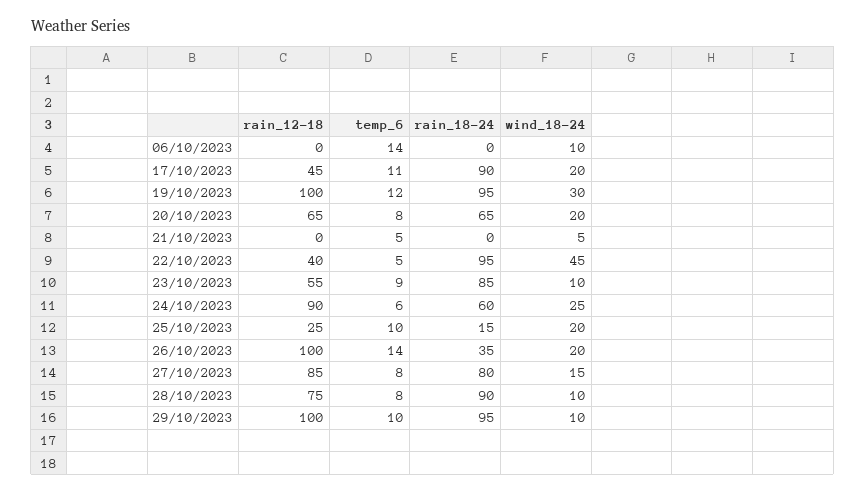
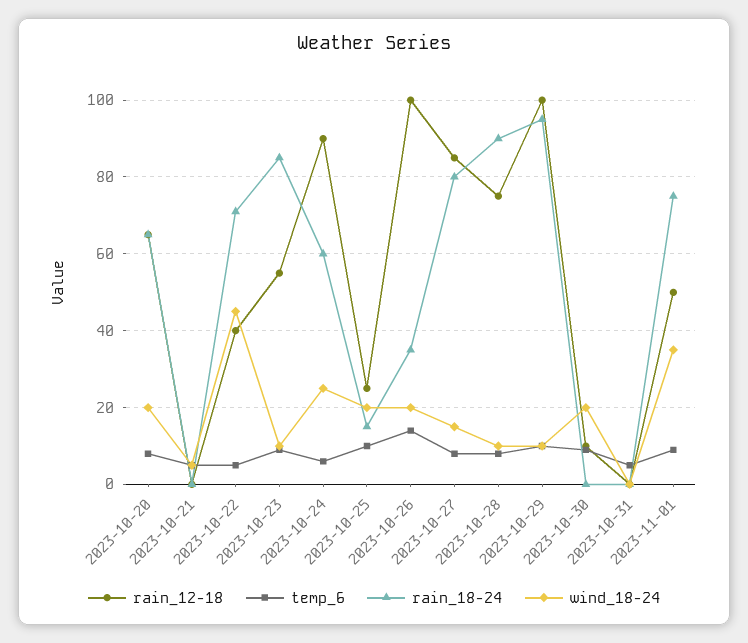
rain_12-18, 06/10/2023: 0 -> none
temp_6, 06/10/2023: 14 -> none
rain_18-24, 06/10/2023: 0 -> none
wind_18-24, 06/10/2023: 10 -> none
rain_12-18, 17/10/2023: 45 -> none
temp_6, 17/10/2023: 11 -> none
rain_18-24, 17/10/2023: 90 -> none
wind_18-24, 17/10/2023: 20 -> none
rain_12-18, 19/10/2023: 100 -> none
temp_6, 19/10/2023: 12 -> none
rain_18-24, 19/10/2023: 95 -> none
wind_18-24, 19/10/2023: 30 -> none
rain_18-24, 22/10/2023: 95 -> 70
rain_12-18, 2023-10-30: none -> 10
temp_6, 2023-10-30: none -> 10
rain_18-24, 2023-10-30: none -> 0
wind_18-24, 2023-10-30: none -> 20
rain_12-18, 2023-10-31: none -> 0
temp_6, 2023-10-31: none -> 5
rain_18-24, 2023-10-31: none -> 0
wind_18-24, 2023-10-31: none -> 0
rain_12-18, 2023-11-01: none -> 50
temp_6, 2023-11-01: none -> 10
rain_18-24, 2023-11-01: none -> 75
wind_18-24, 2023-11-01: none -> 35

